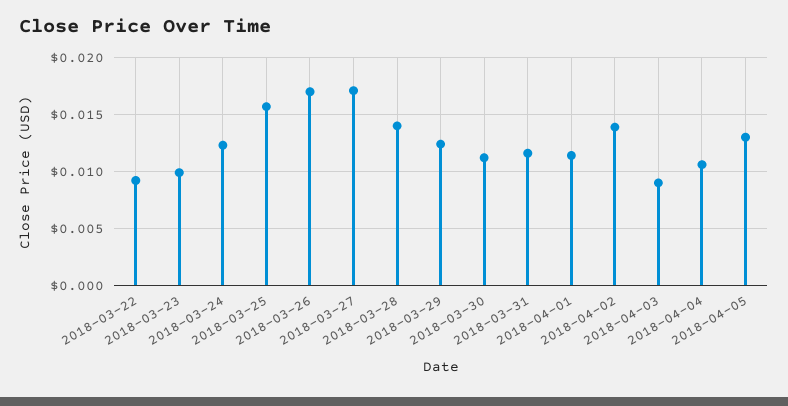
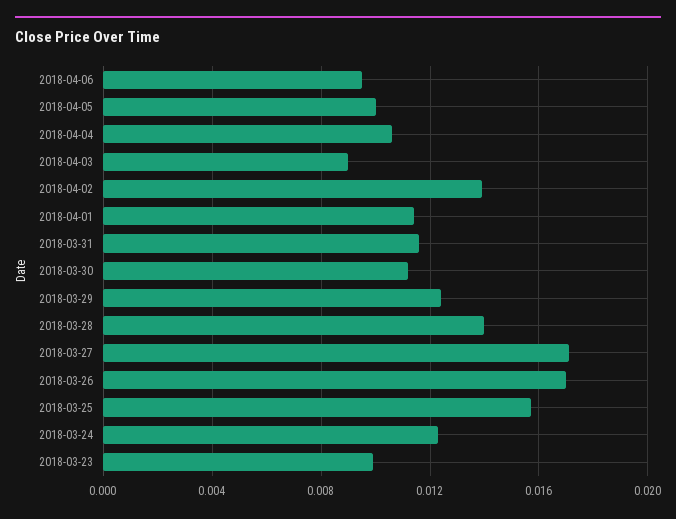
2018-03-22: 0.009 -> none
2018-04-05: 0.013 -> 0.01
2018-04-06: none -> 0.0095

